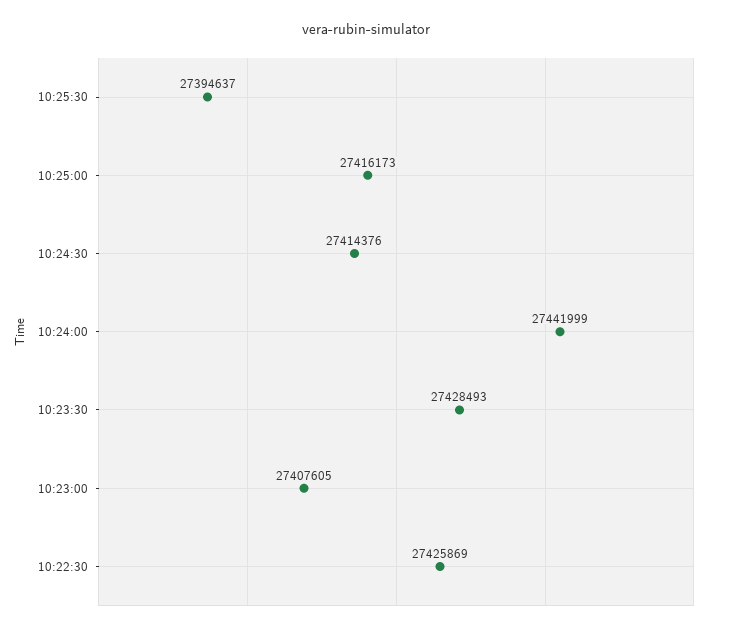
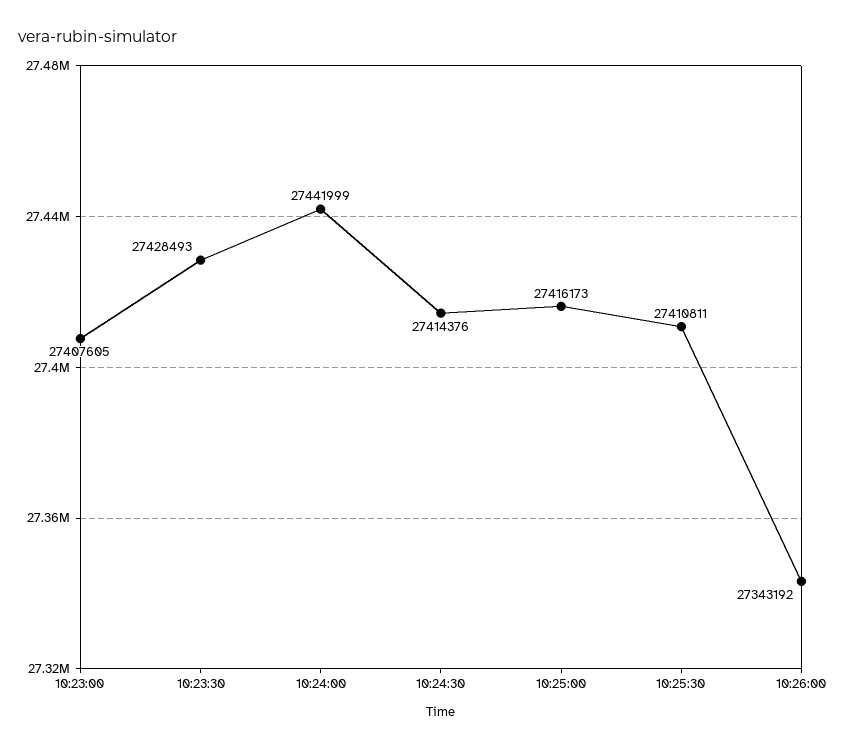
10:25:30: 27394637 -> 27410811
10:22:30: 27425869 -> none
10:26:00: none -> 27343192

